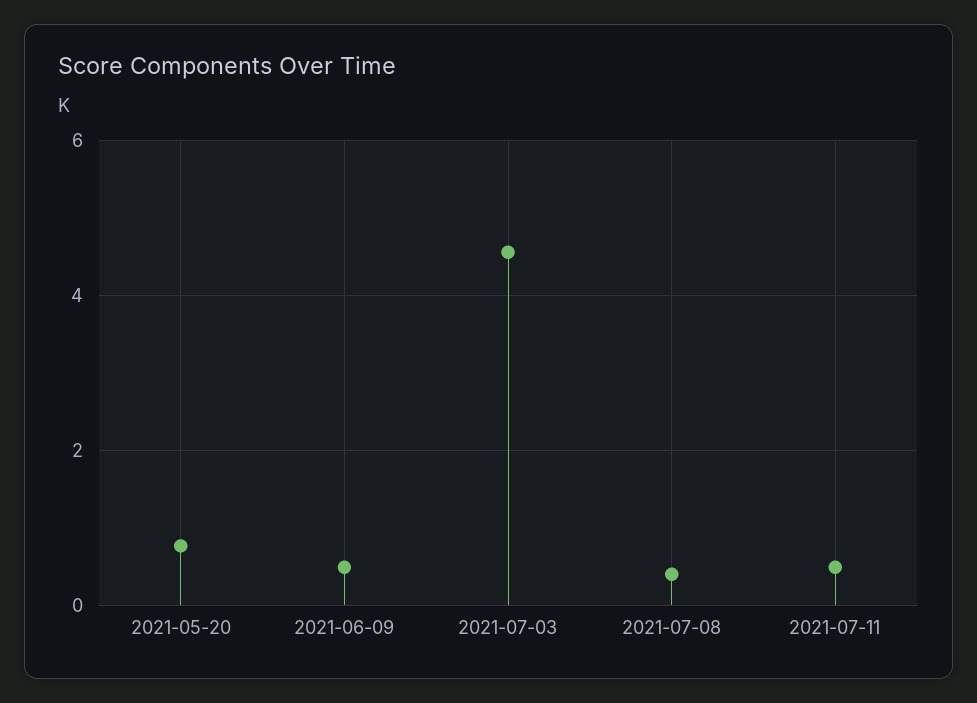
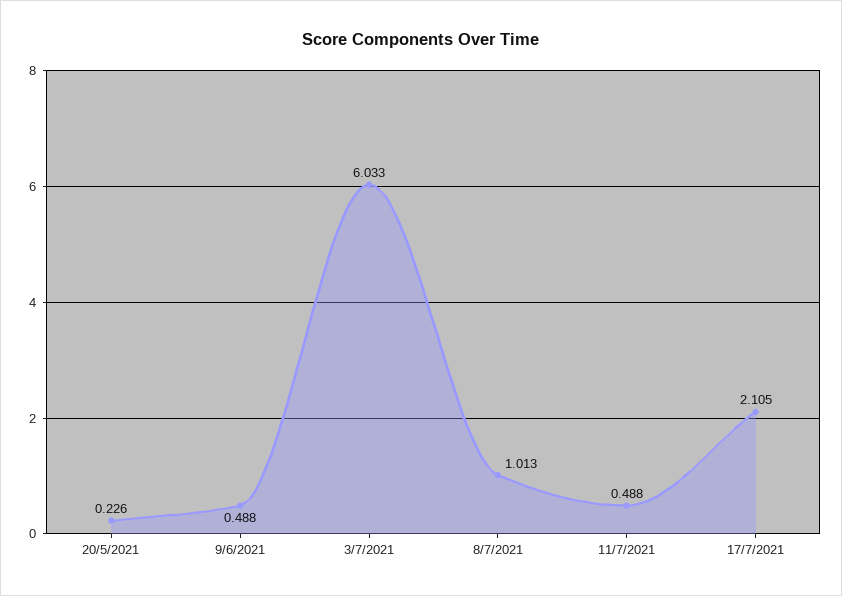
2021-05-20: 0.8 -> 0.226
2021-07-03: 4.6 -> 6.033
2021-07-08: 0.4 -> 1.013
17/7/2021: none -> 2.105

